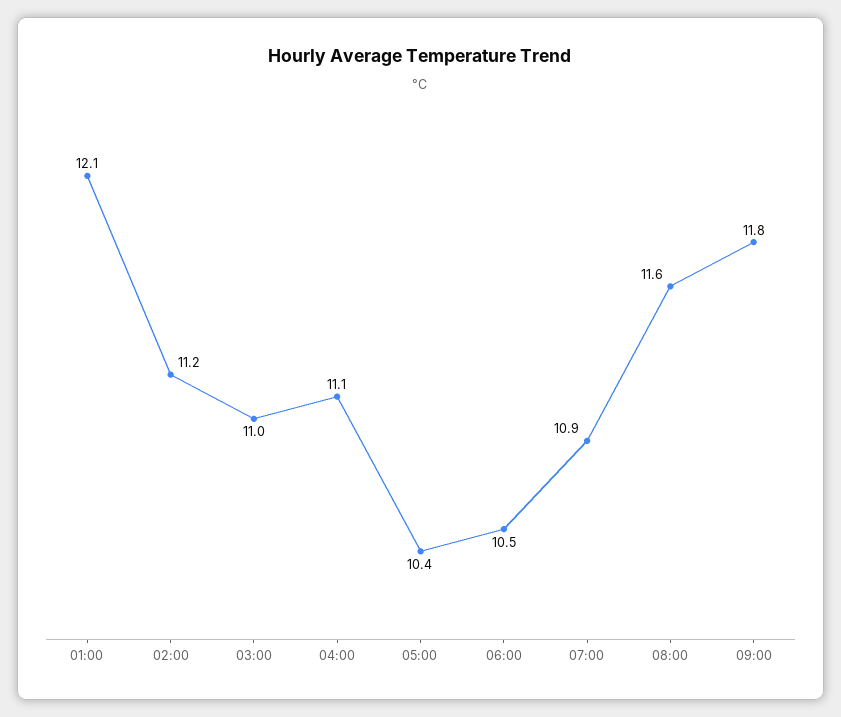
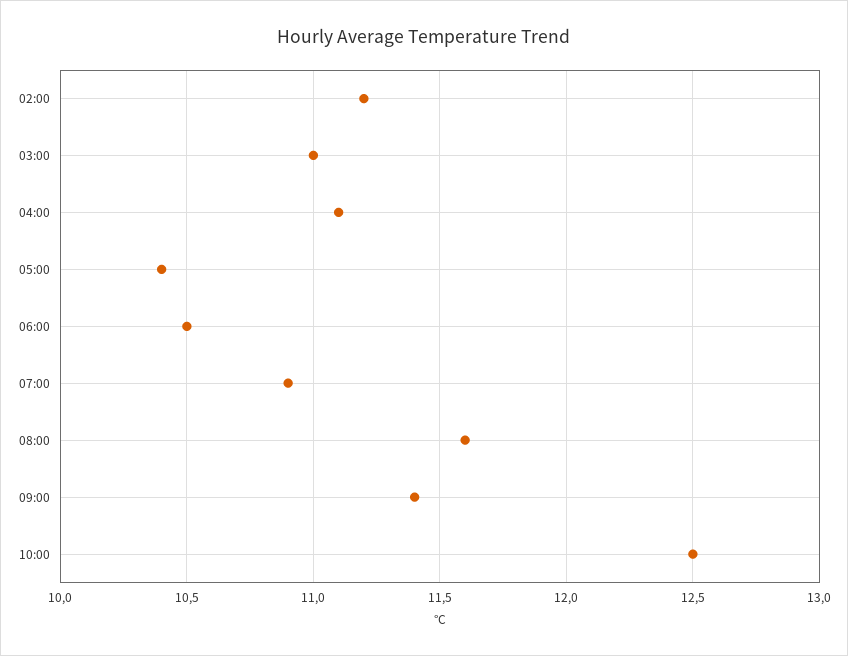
01:00: 12.1 -> none
09:00: 11.8 -> 11.4
10:00: none -> 12.5

